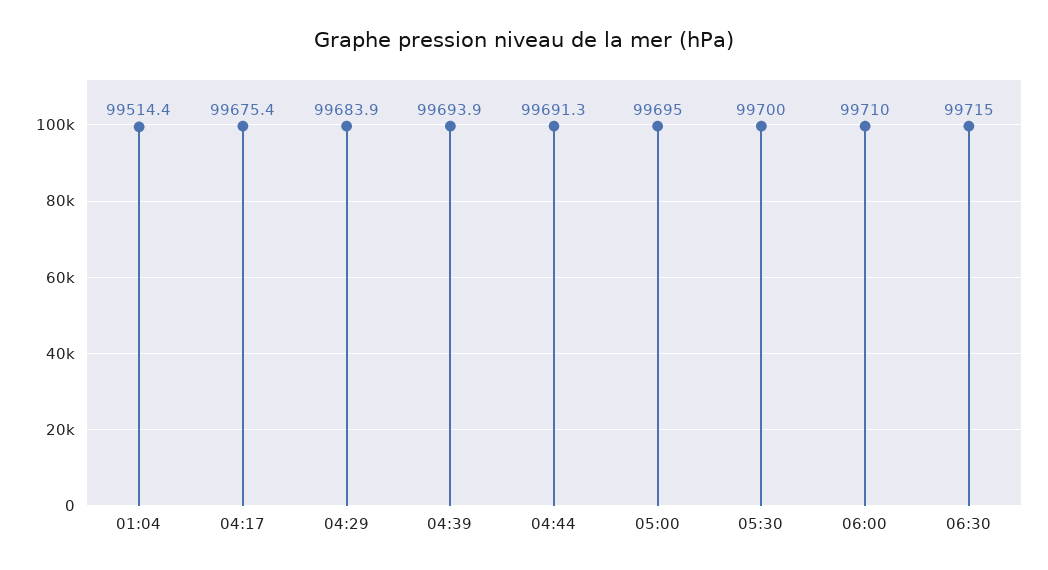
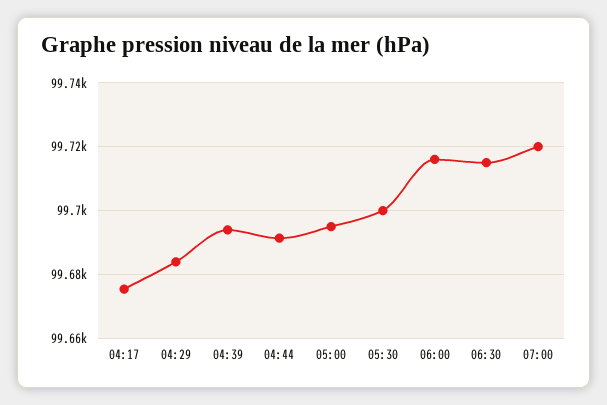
01:04: 99514.4 -> none
06:00: 99710 -> 99716
07:00: none -> 99720

